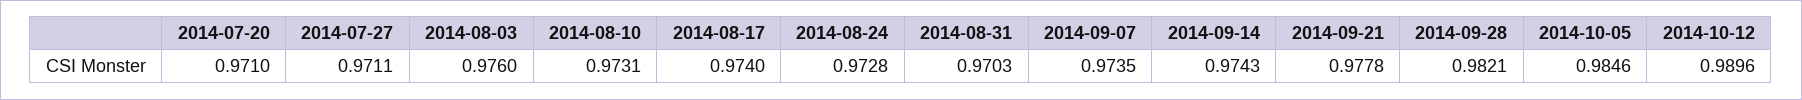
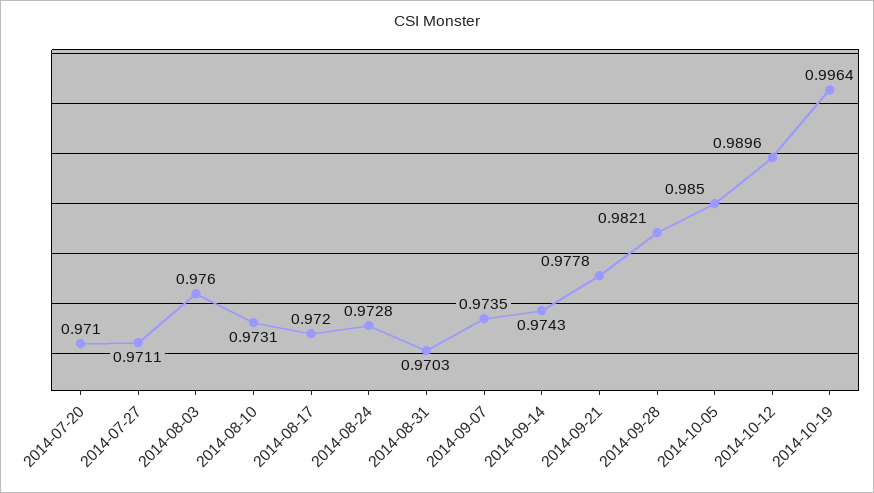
2014-08-17: 0.974 -> 0.972
2014-10-05: 0.9846 -> 0.985
2014-10-19: none -> 0.9964

